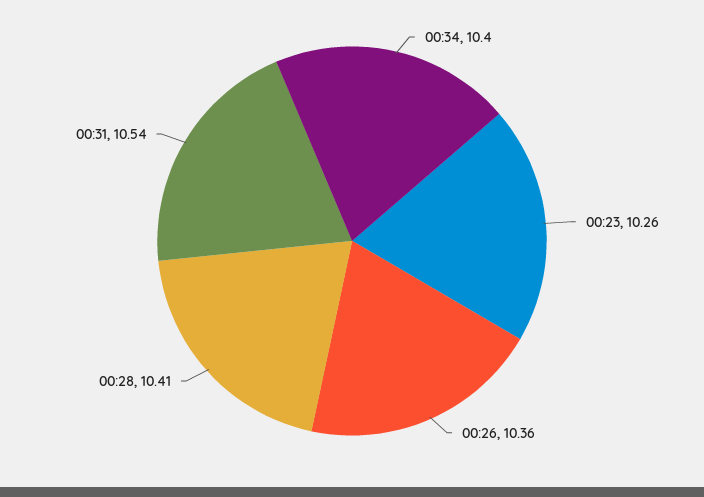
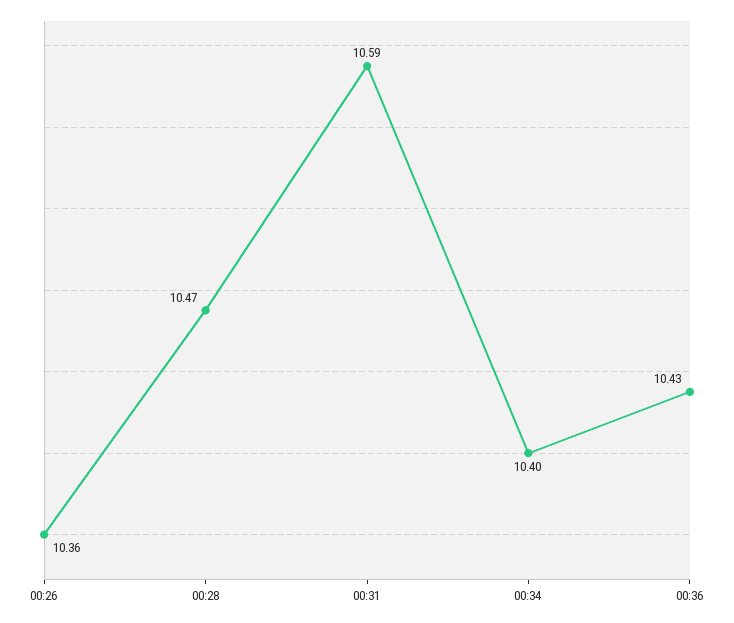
00:23: 10.26 -> none
00:28: 10.41 -> 10.47
00:31: 10.54 -> 10.59
00:36: none -> 10.43

